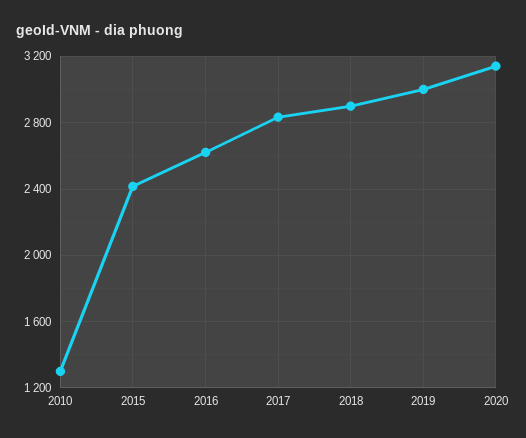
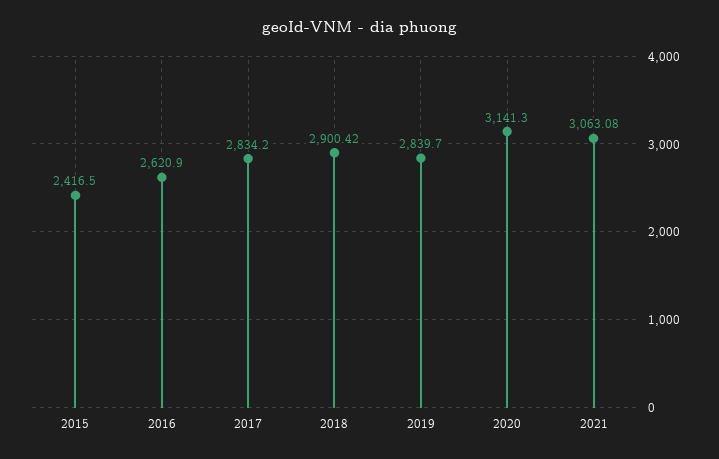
2010: 1300 -> none
2019: 3000 -> 2839.7
2021: none -> 3063.08

